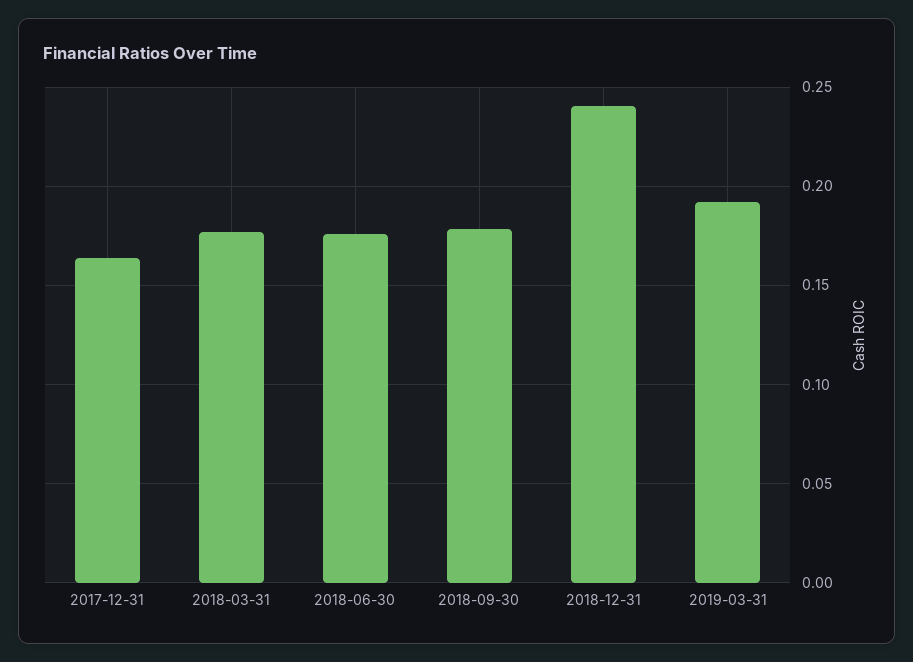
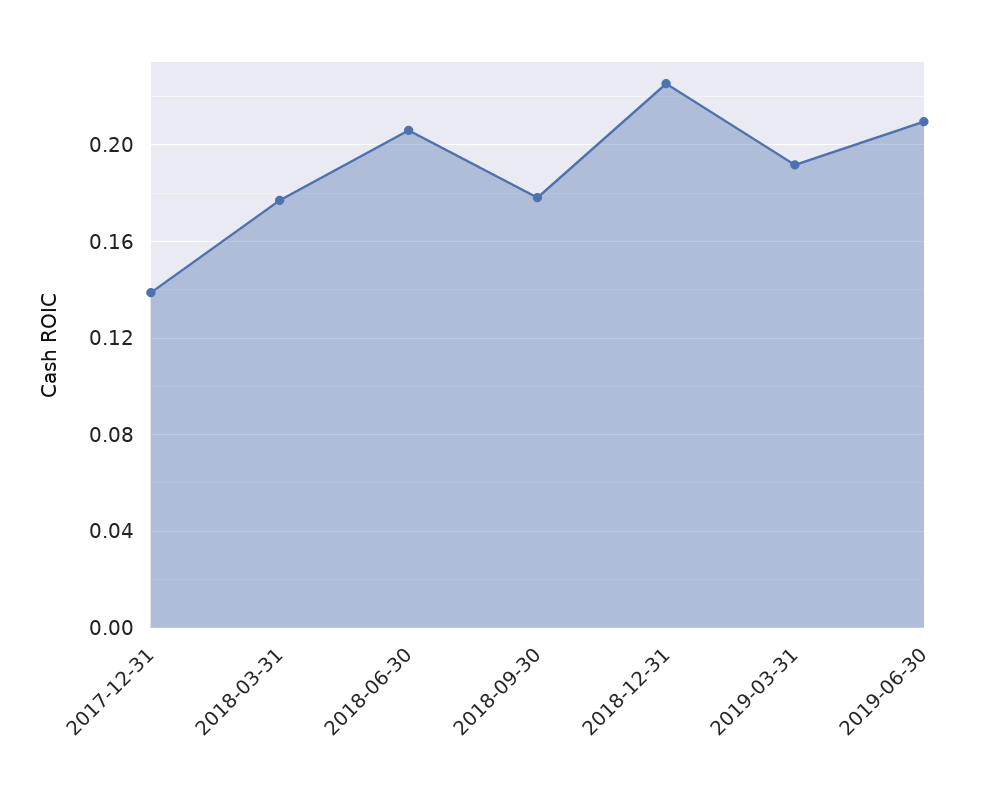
2017-12-31: 0.165 -> 0.14
2018-06-30: 0.175 -> 0.205
2018-12-31: 0.24 -> 0.225
2019-06-30: none -> 0.21

